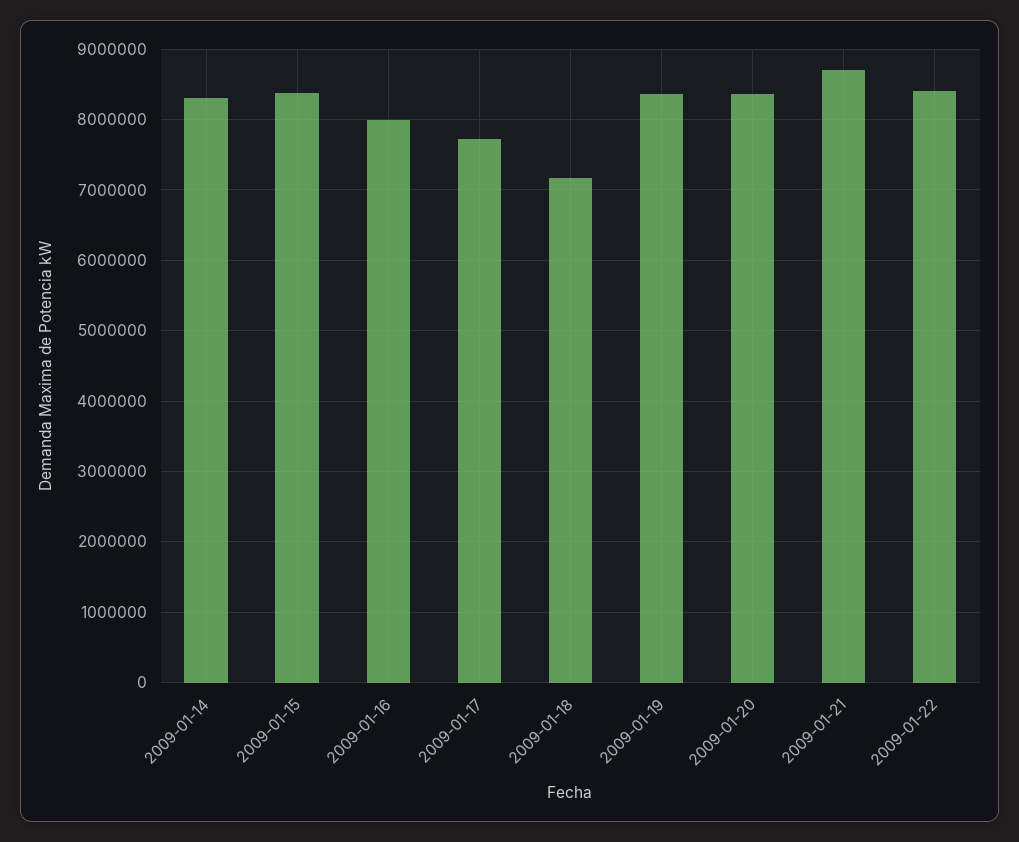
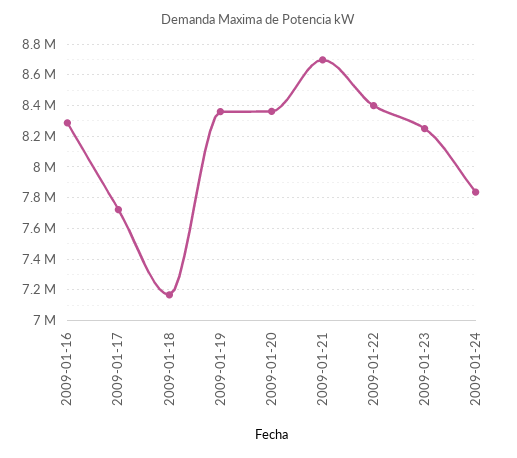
2009-01-14: 8300000 -> none
2009-01-15: 8400000 -> none
2009-01-16: 8000000 -> 8300000
2009-01-23: none -> 8250000
2009-01-24: none -> 7850000

